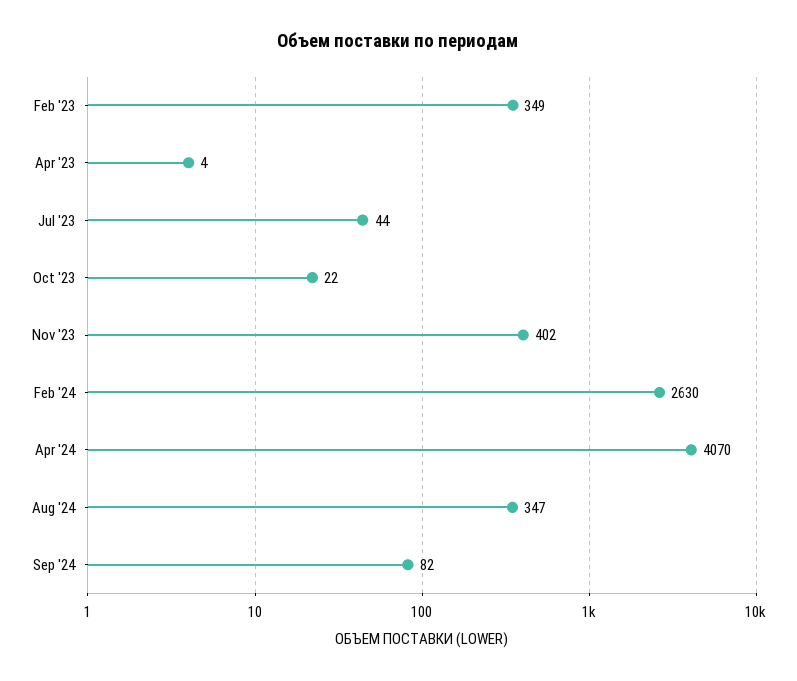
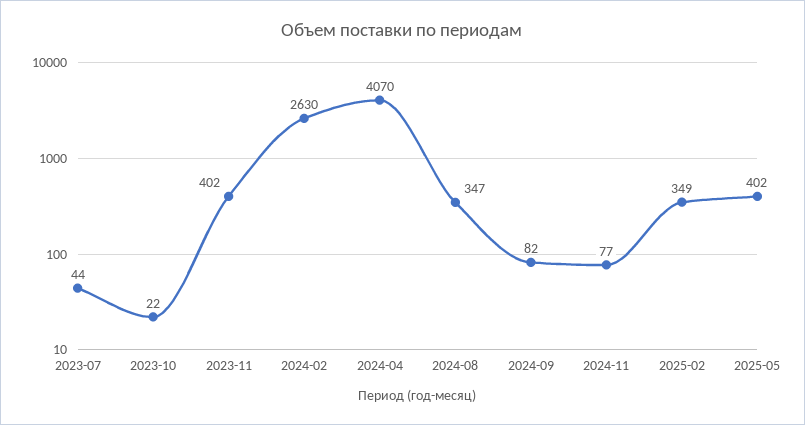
Feb '23: 349 -> none
Apr '23: 4 -> none
2024-11: none -> 77
2025-02: none -> 349
2025-05: none -> 402

